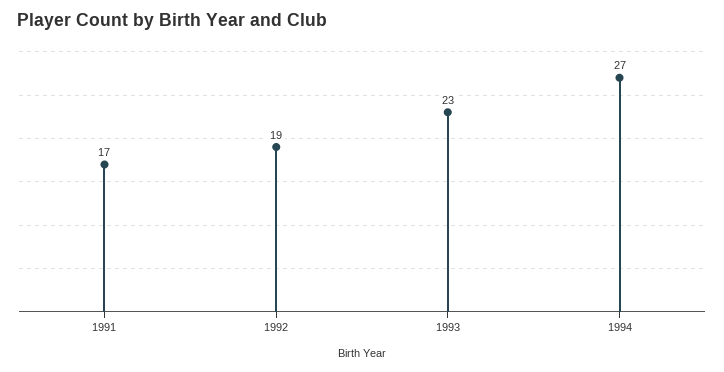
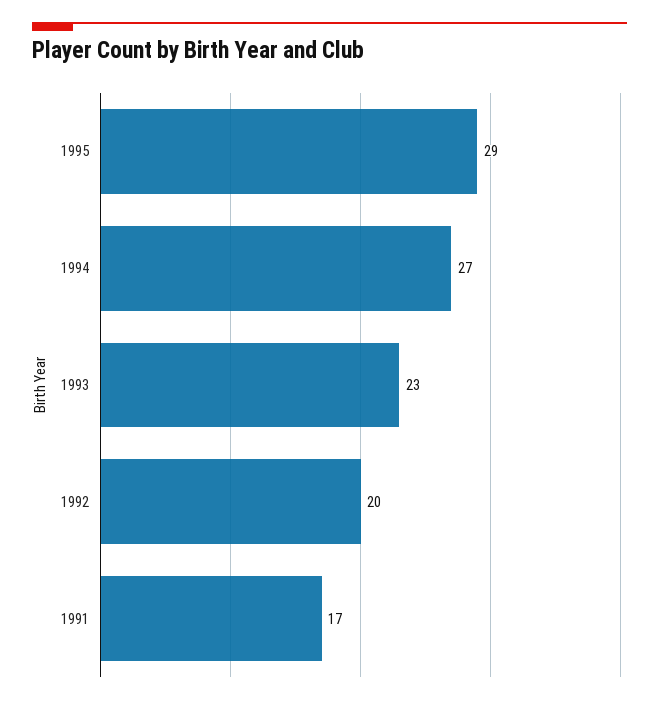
1992: 19 -> 20
1995: none -> 29

